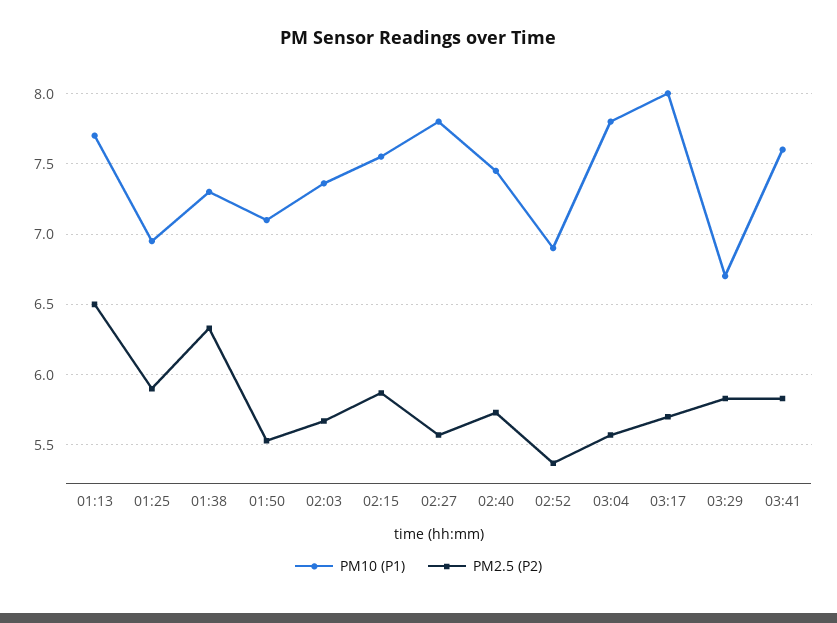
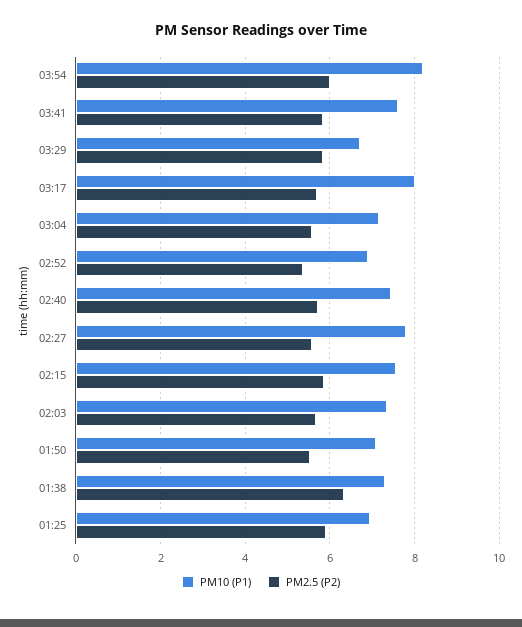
PM10 (P1), 01:13: 7.7 -> none
PM2.5 (P2), 01:13: 6.5 -> none
PM10 (P1), 03:04: 7.8 -> 7.2
PM10 (P1), 03:54: none -> 8.2
PM2.5 (P2), 03:54: none -> 6

